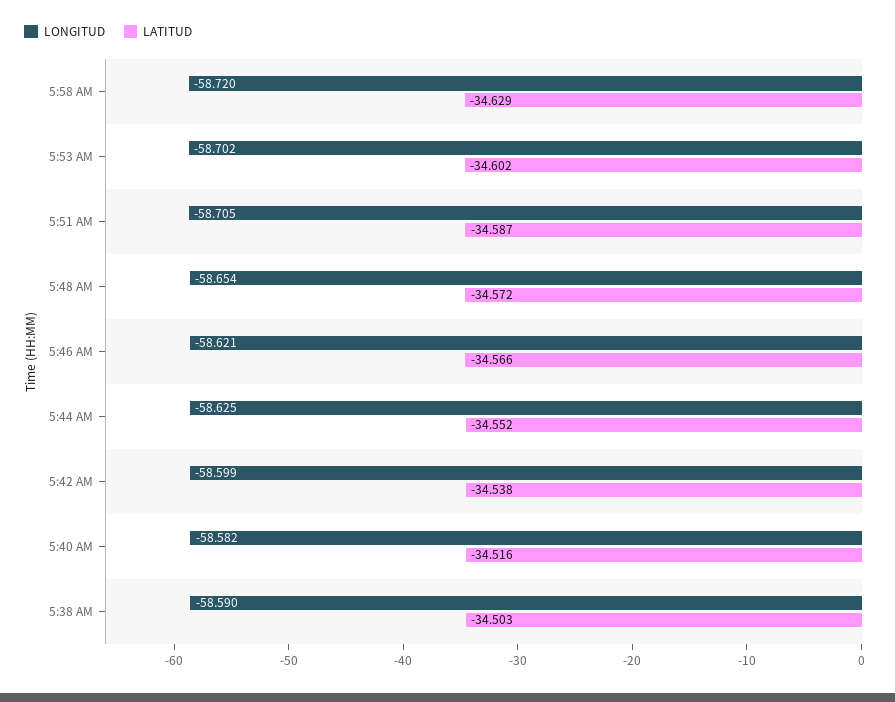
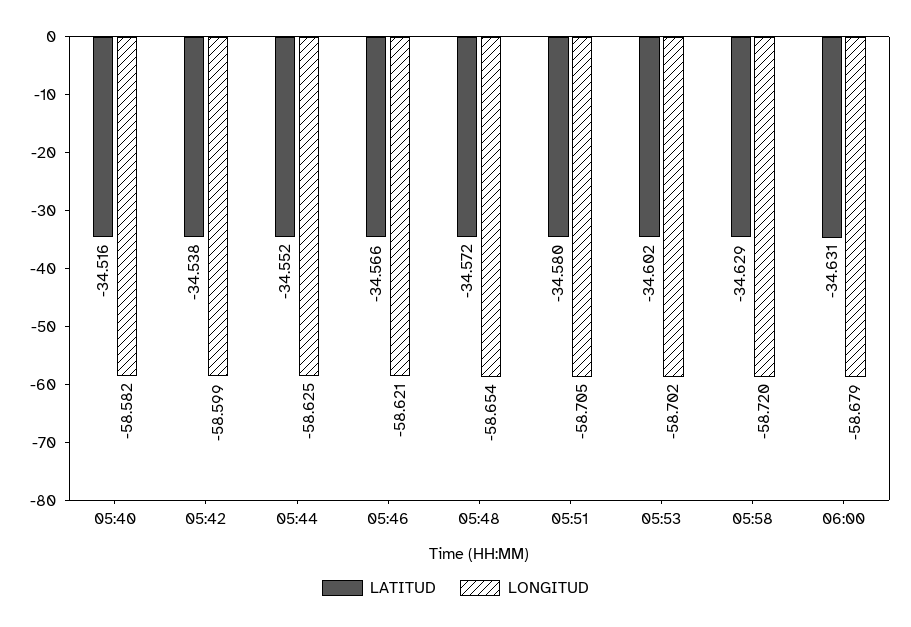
LATITUD, 5:51 AM: -34.587 -> -34.58
LONGITUD, 5:38 AM: -58.59 -> none
LATITUD, 5:38 AM: -34.503 -> none
LATITUD, 06:00: none -> -34.631
LONGITUD, 06:00: none -> -58.679

